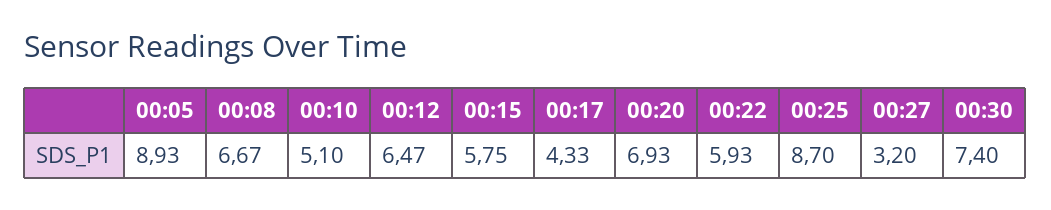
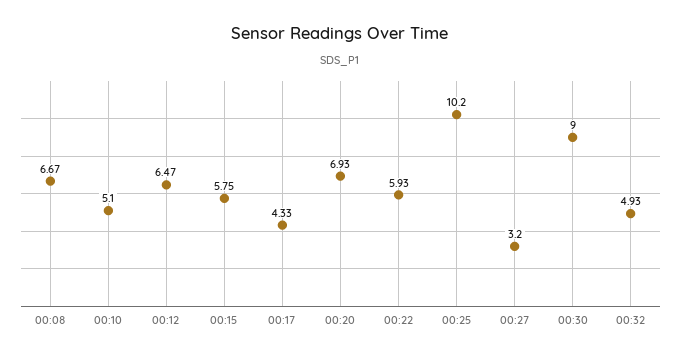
00:05: 8.93 -> none
00:25: 8.7 -> 10.2
00:30: 7.4 -> 9
00:32: none -> 4.93

